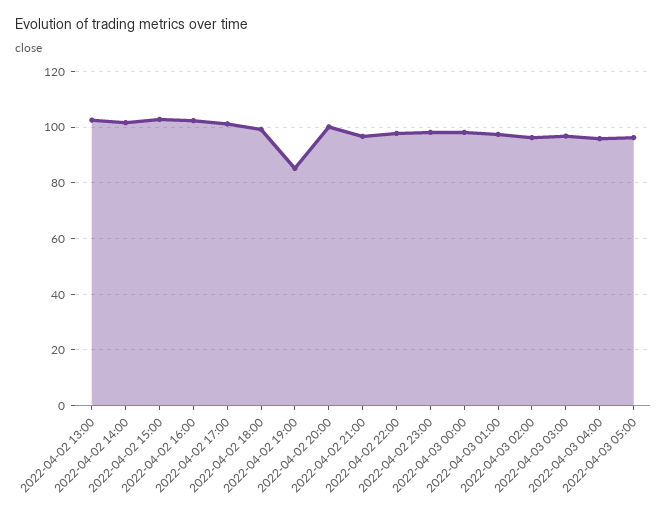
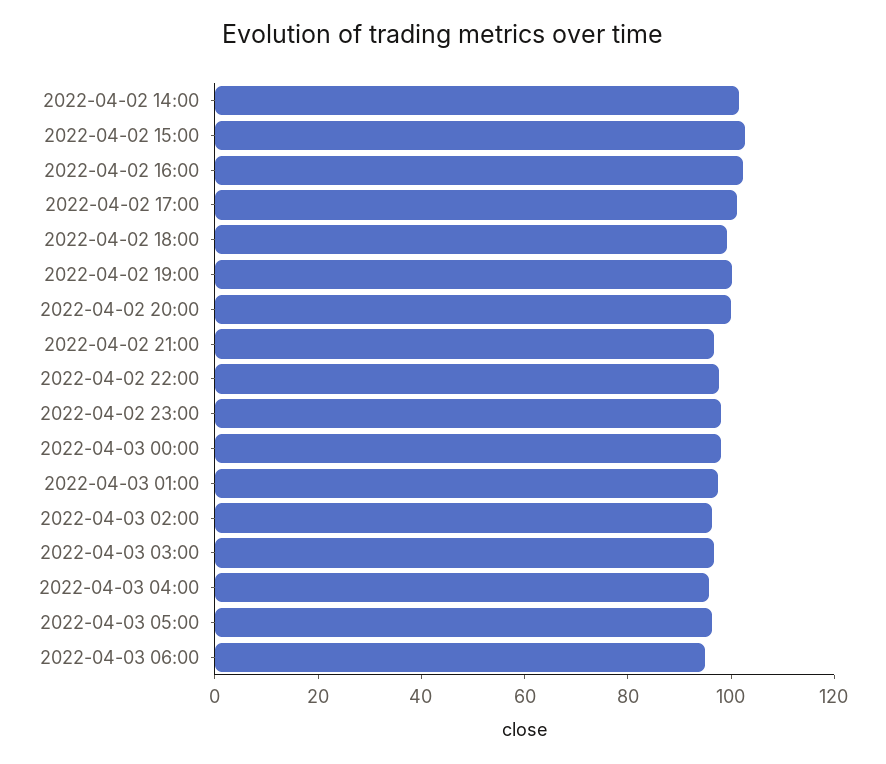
2022-04-02 13:00: 102.5 -> none
2022-04-02 19:00: 85 -> 100
2022-04-03 06:00: none -> 95

